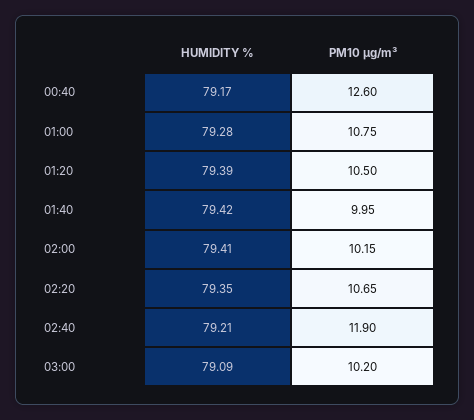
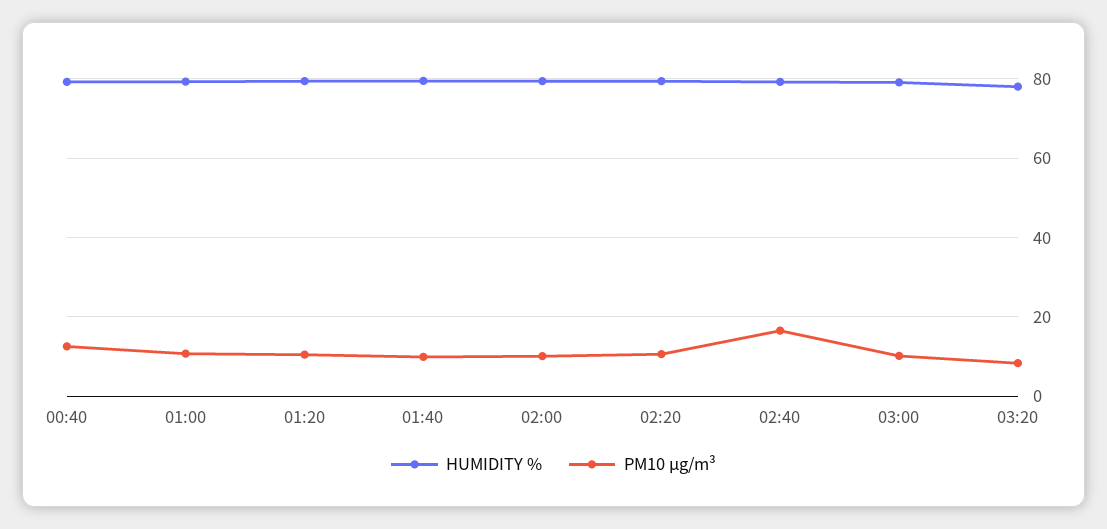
PM10 µg/m³, 02:40: 11.9 -> 16
HUMIDITY %, 03:20: none -> 78
PM10 µg/m³, 03:20: none -> 8

